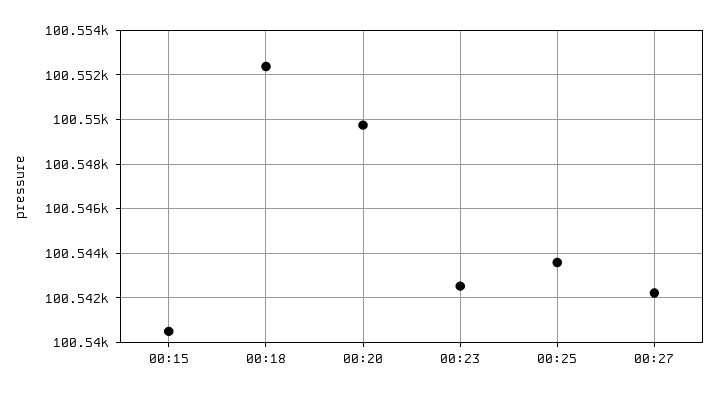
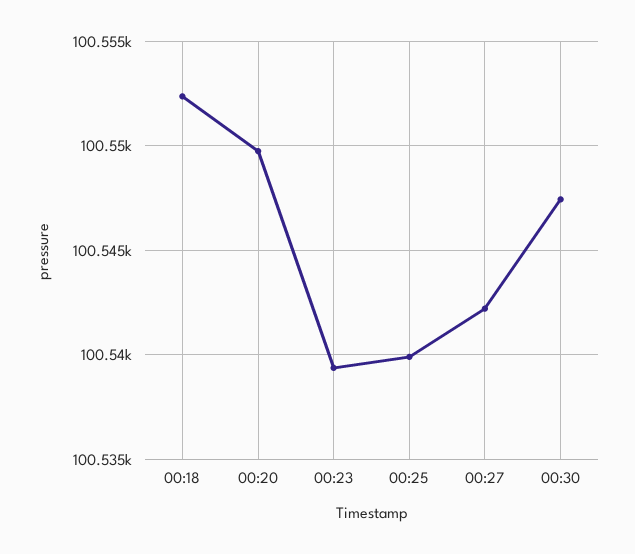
00:15: 100540.5 -> none
00:23: 100542.5 -> 100539.5
00:25: 100543.5 -> 100540
00:30: none -> 100547.5

